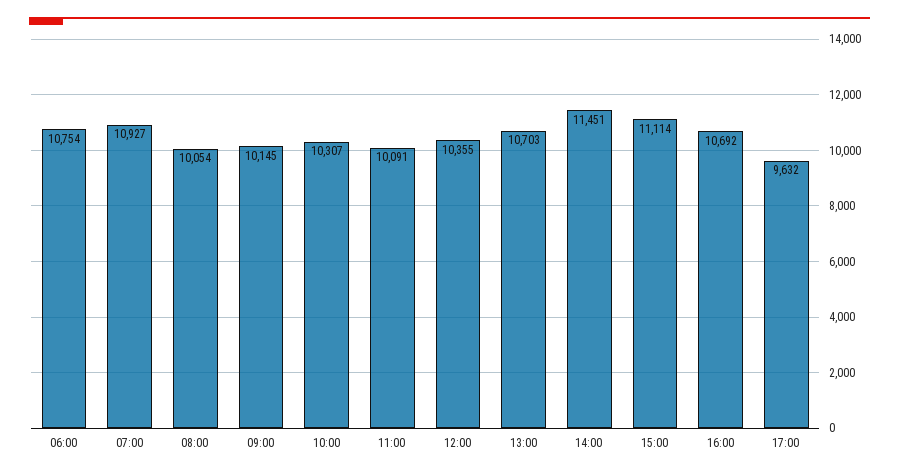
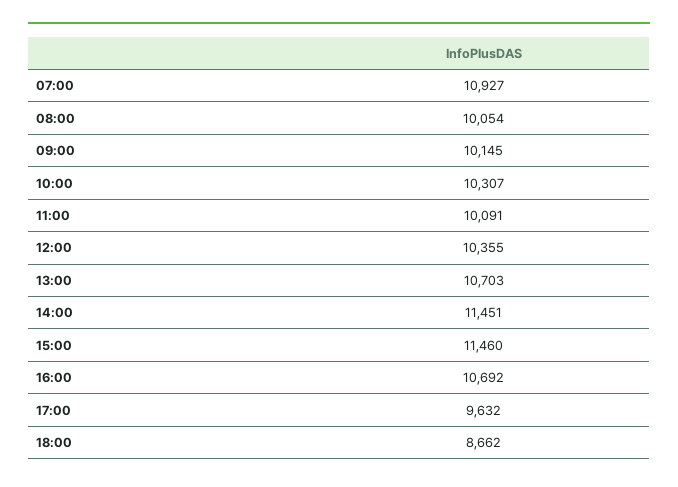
06:00: 10754 -> none
15:00: 11114 -> 11460
18:00: none -> 8662

